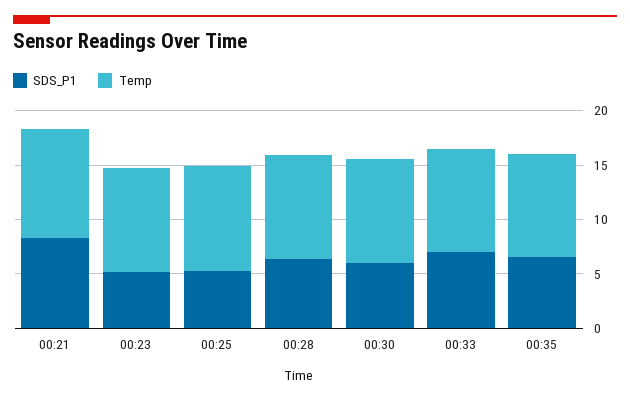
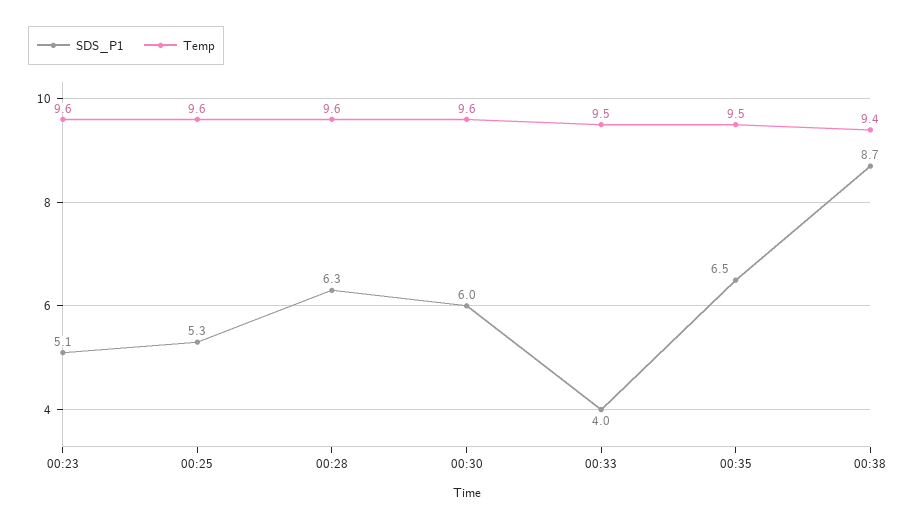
SDS_P1, 00:21: 8 -> none
Temp, 00:21: 10 -> none
SDS_P1, 00:33: 7 -> 4
SDS_P1, 00:38: none -> 8.7
Temp, 00:38: none -> 9.4

